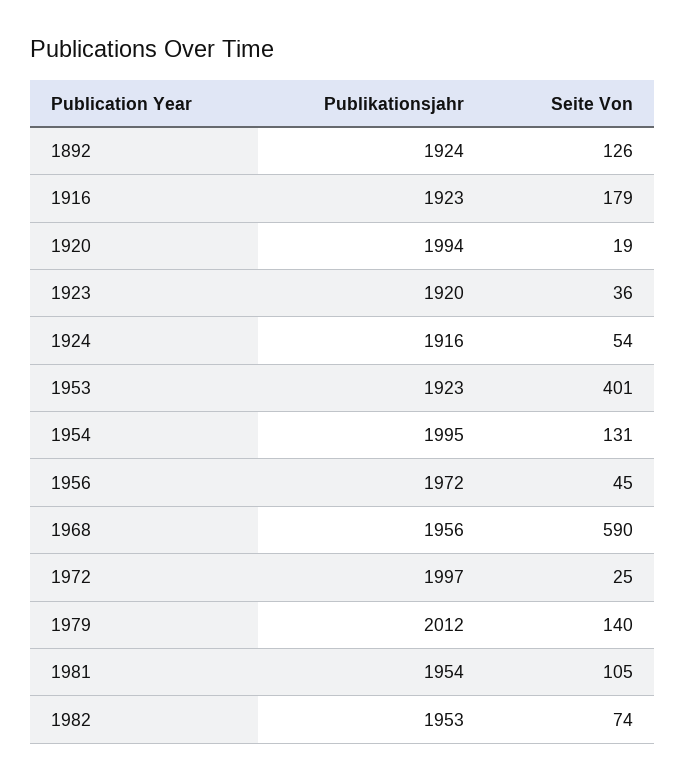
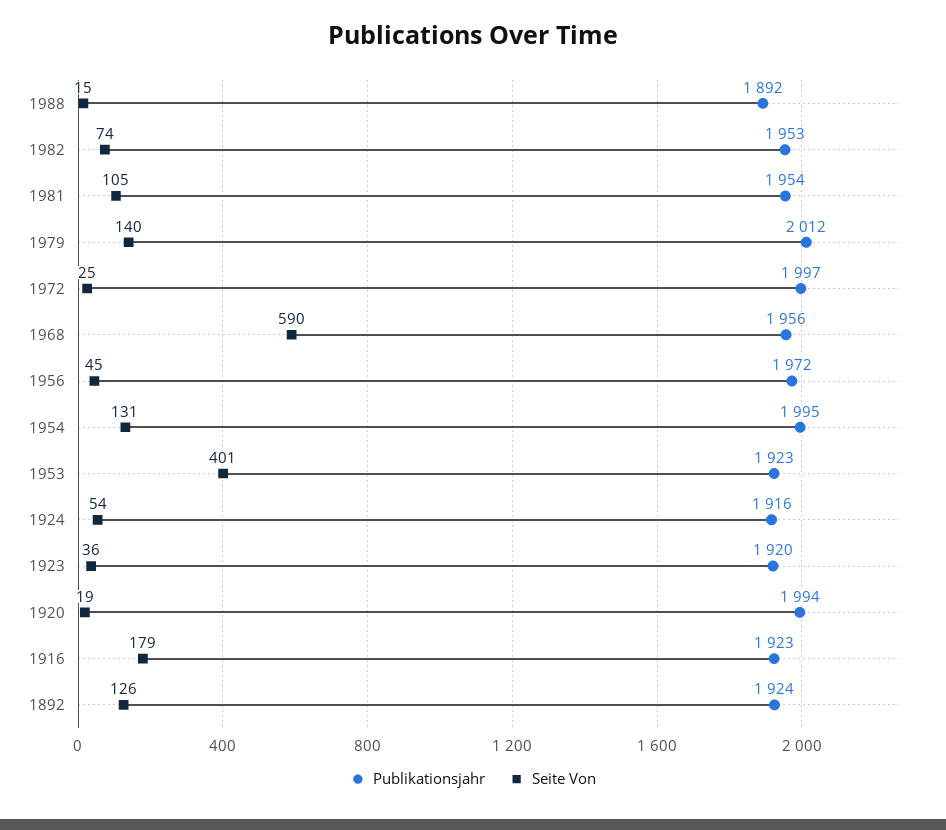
Publikationsjahr, 1988: none -> 1892
Seite Von, 1988: none -> 15

